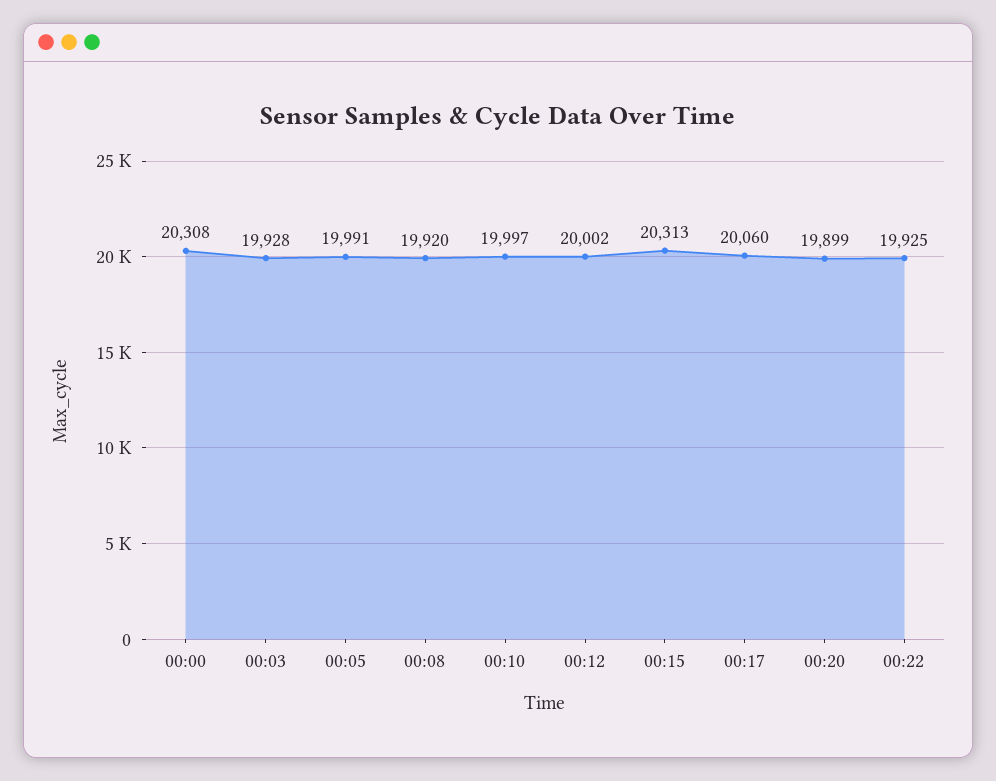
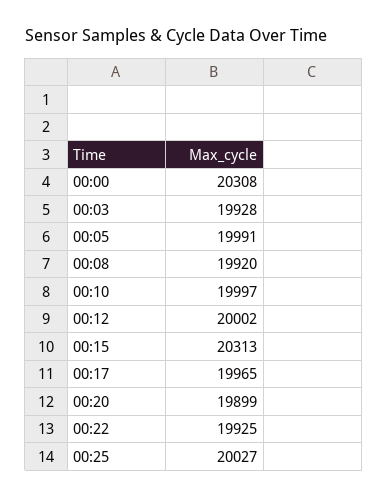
00:17: 20060 -> 19965
00:25: none -> 20027

